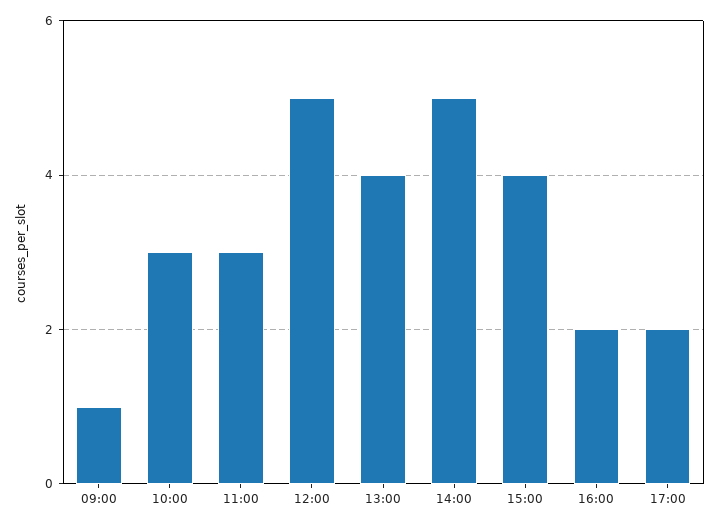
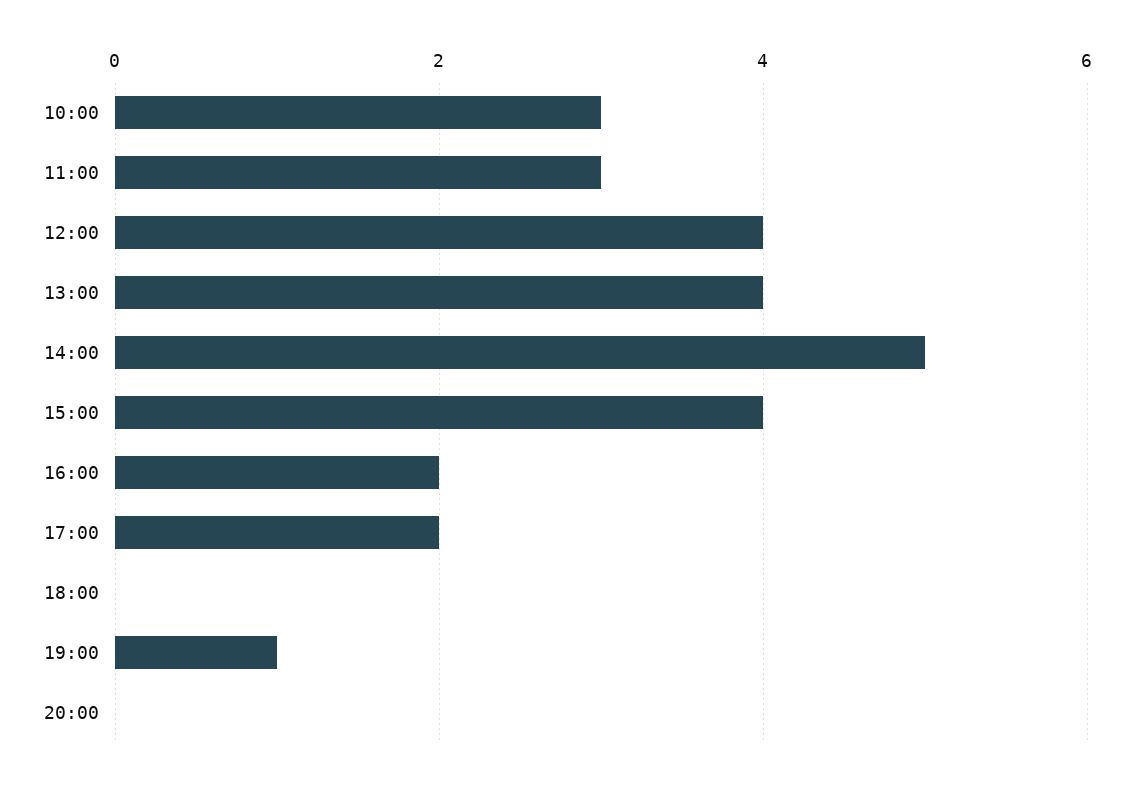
09:00: 1 -> none
12:00: 5 -> 4
18:00: none -> 0
19:00: none -> 1
20:00: none -> 0

